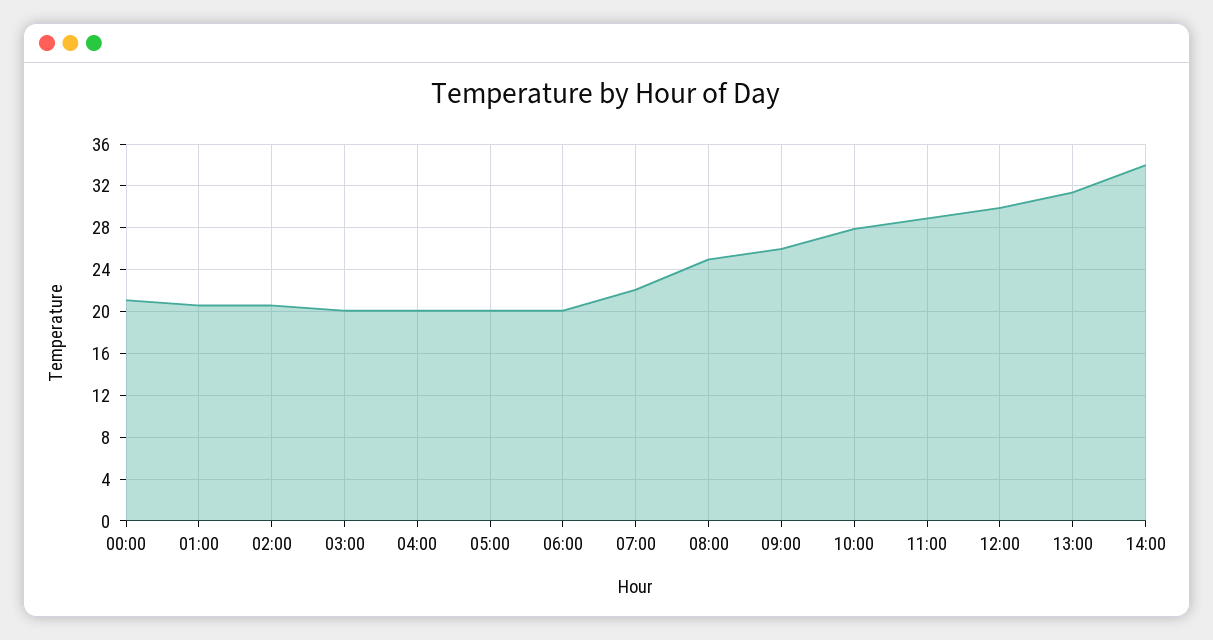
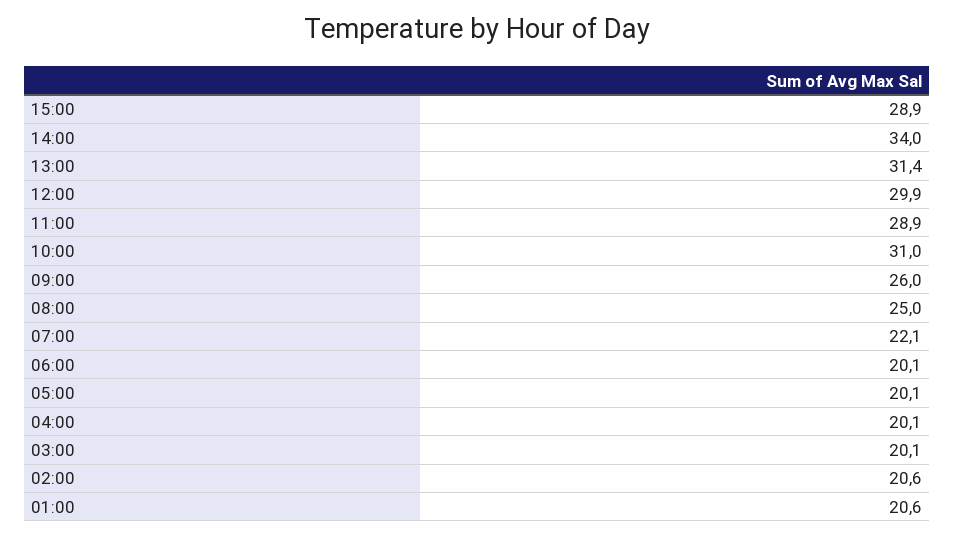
00:00: 21 -> none
10:00: 28 -> 31
15:00: none -> 28.9

